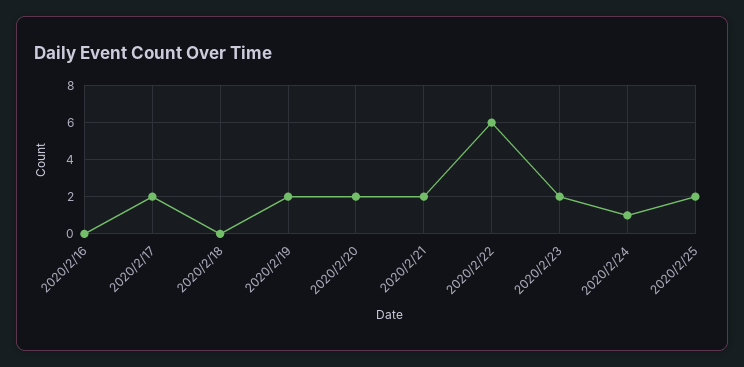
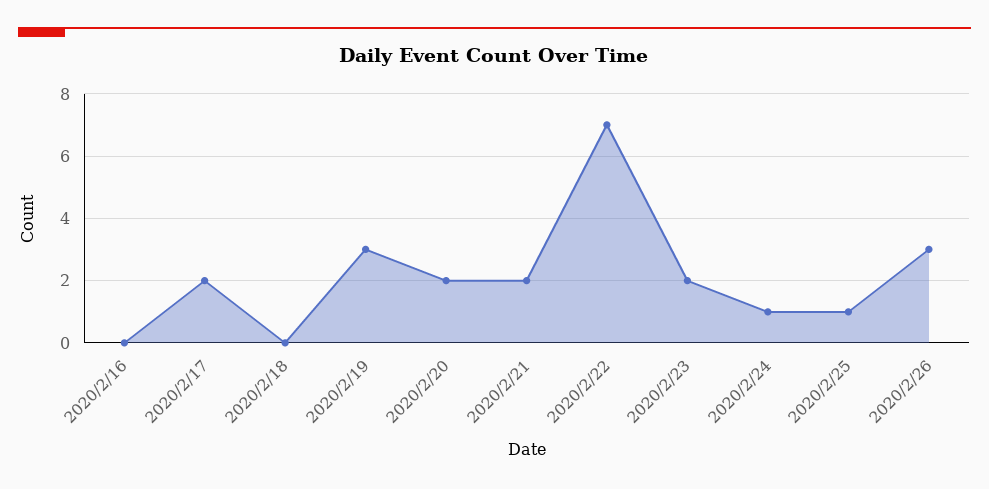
2020/2/19: 2 -> 3
2020/2/22: 6 -> 7
2020/2/25: 2 -> 1
2020/2/26: none -> 3

